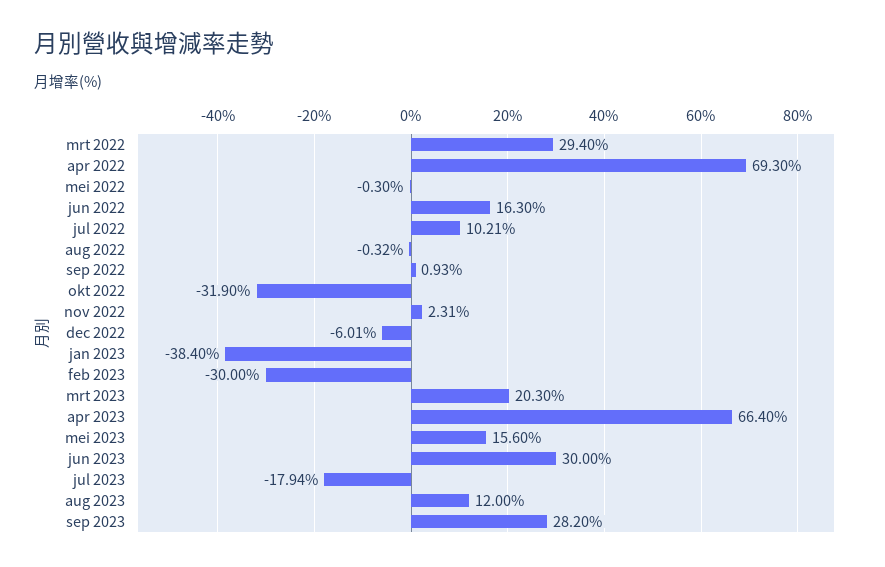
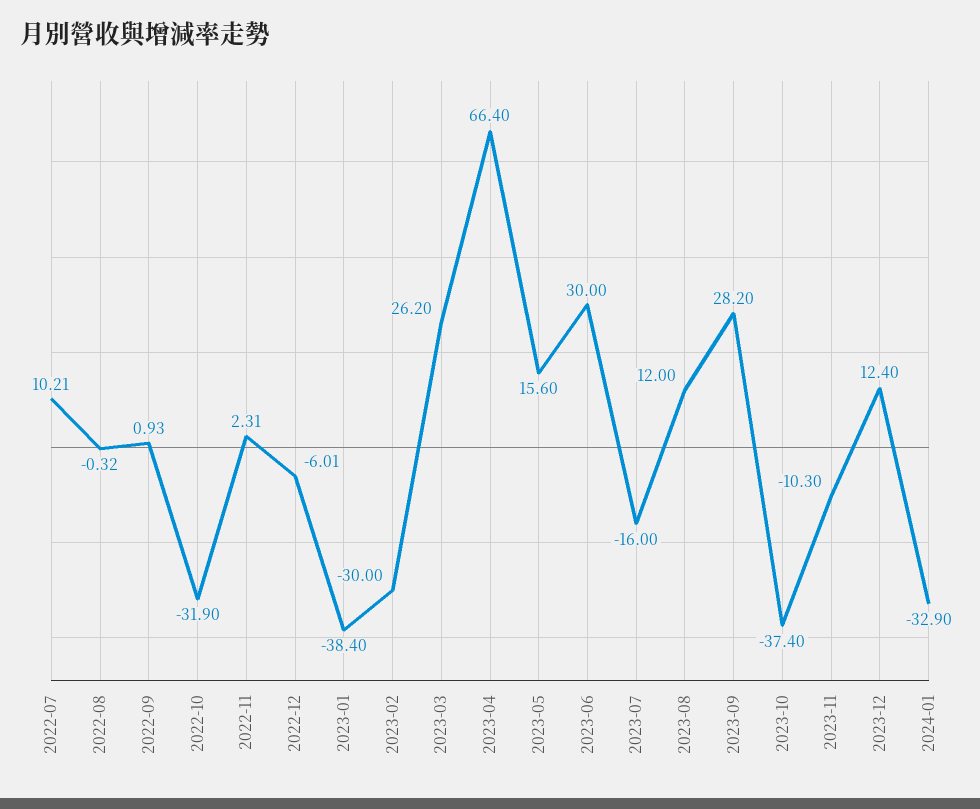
mrt 2022: 29.4 -> none
apr 2022: 69.3 -> none
mei 2022: -0.3 -> none
jun 2022: 16.3 -> none
mrt 2023: 20.3 -> 26.2
jul 2023: -17.94 -> -16
2023-10: none -> -37.4
2023-11: none -> -10.3
2023-12: none -> 12.4
2024-01: none -> -32.9

